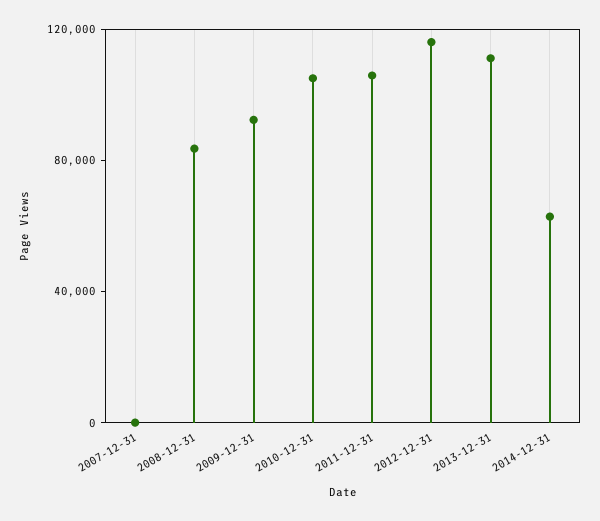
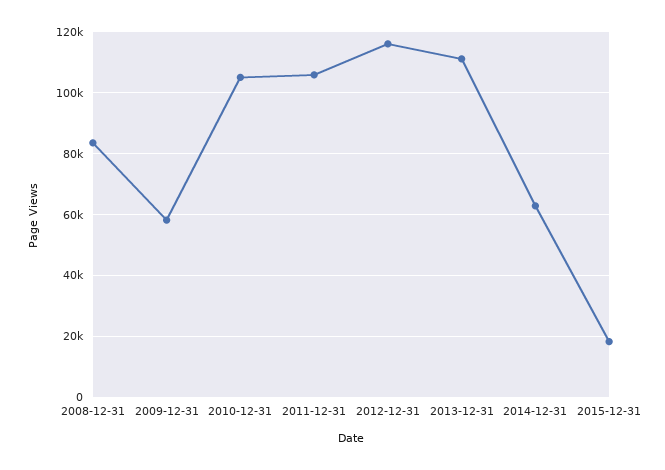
2007-12-31: 0 -> none
2009-12-31: 90000 -> 58000
2015-12-31: none -> 18000

